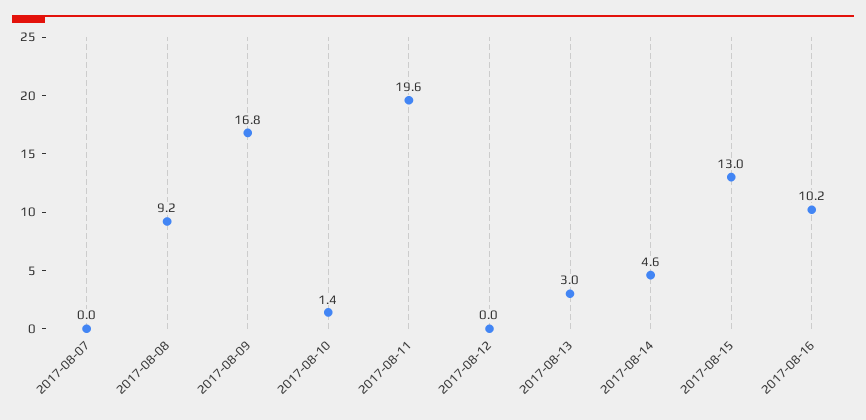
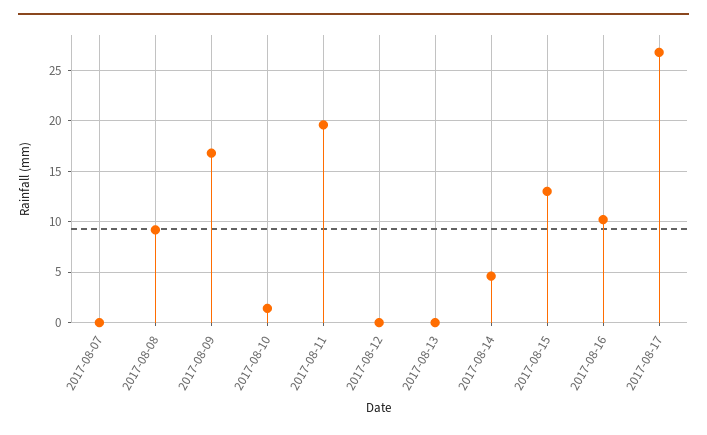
2017-08-13: 3 -> 0
2017-08-17: none -> 27

